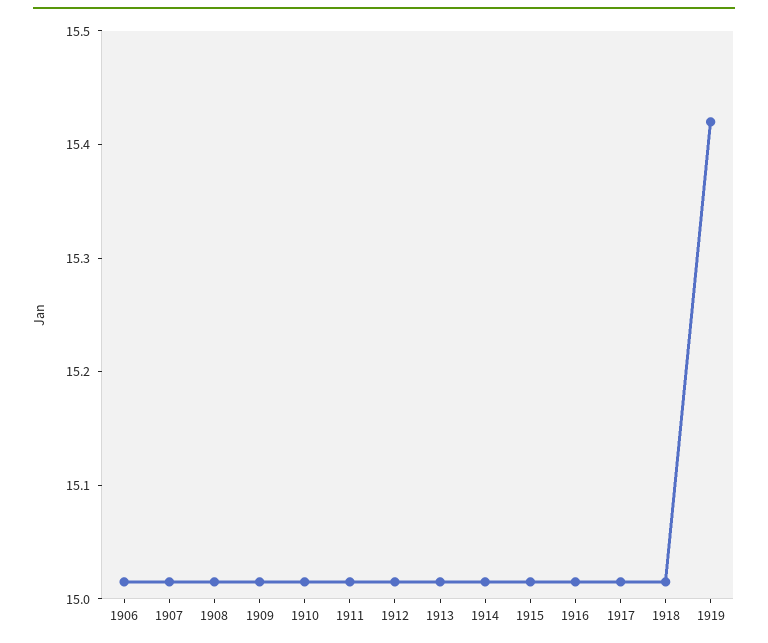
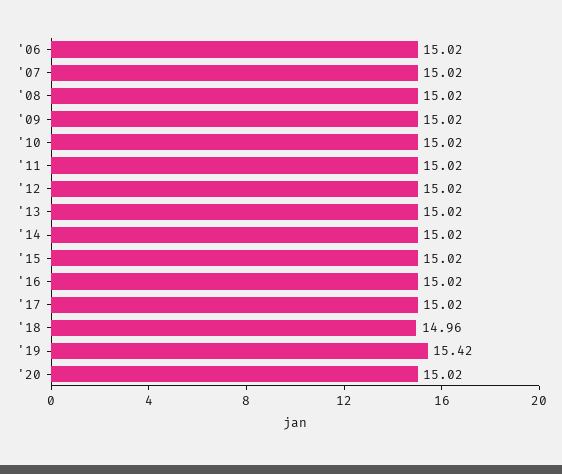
1918: 15.02 -> 14.96
'20: none -> 15.02

